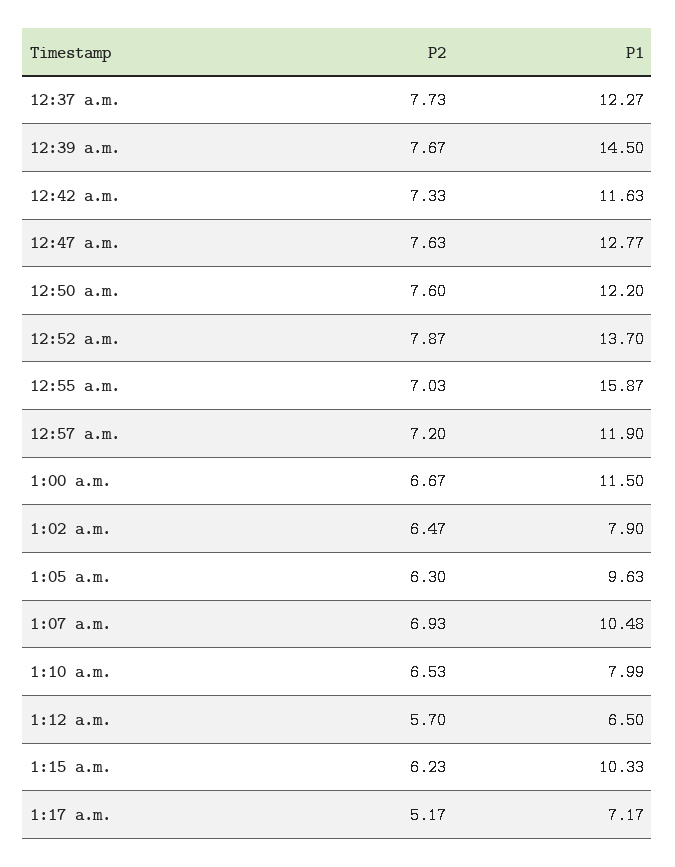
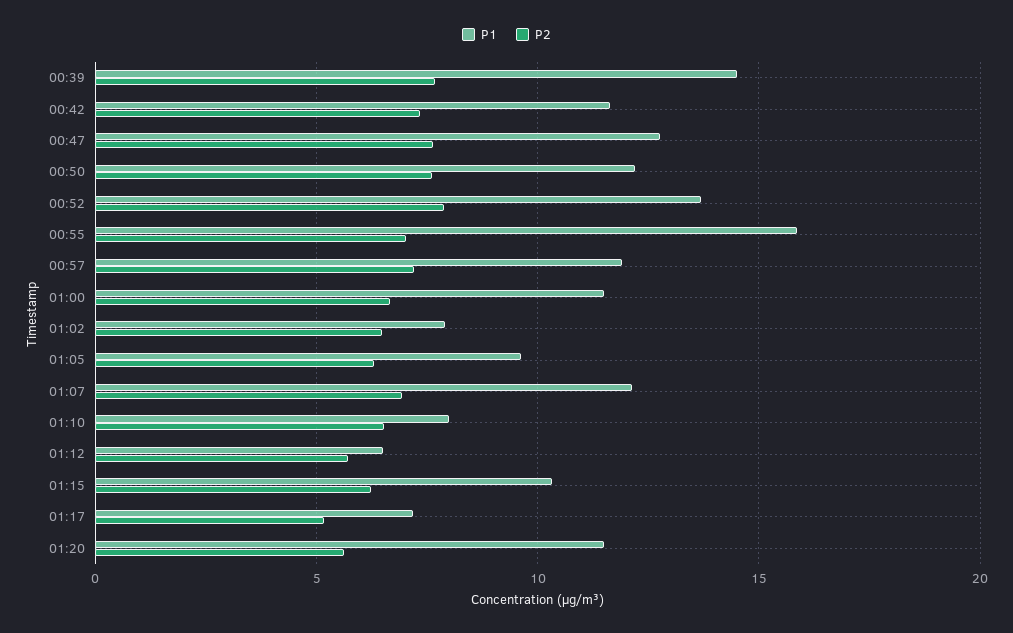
P2, 12:37 a.m.: 7.73 -> none
P1, 12:37 a.m.: 12.27 -> none
P1, 1:07 a.m.: 10.48 -> 12
P1, 01:20: none -> 11.5
P2, 01:20: none -> 5.5

